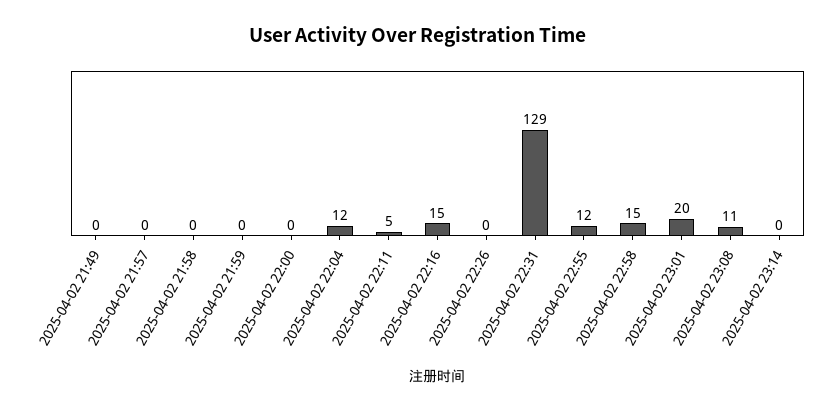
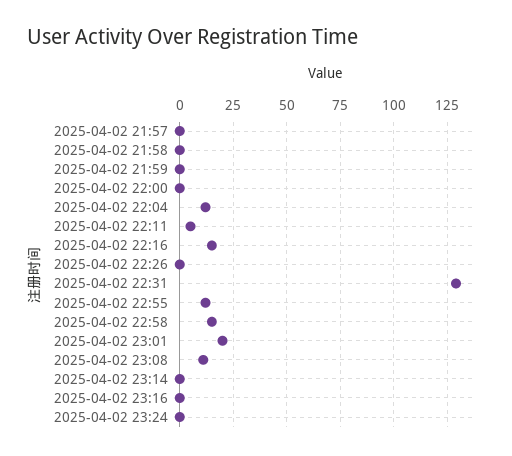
2025-04-02 21:49: 0 -> none
2025-04-02 23:16: none -> 0
2025-04-02 23:24: none -> 0

